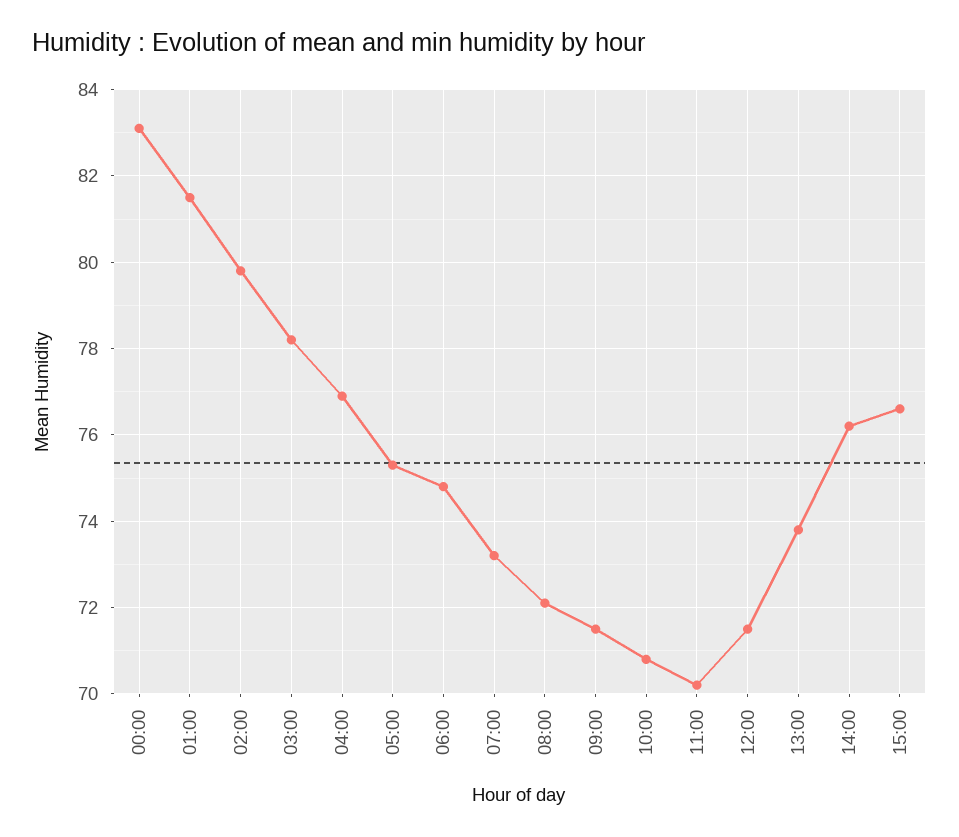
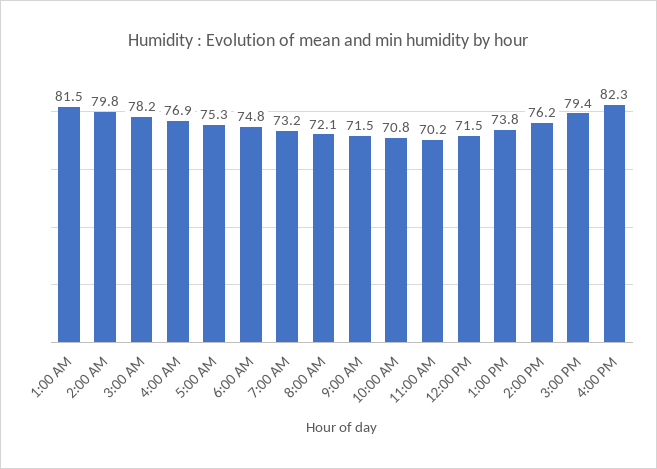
00:00: 83 -> none
15:00: 76.5 -> 79.4
4:00 PM: none -> 82.3

